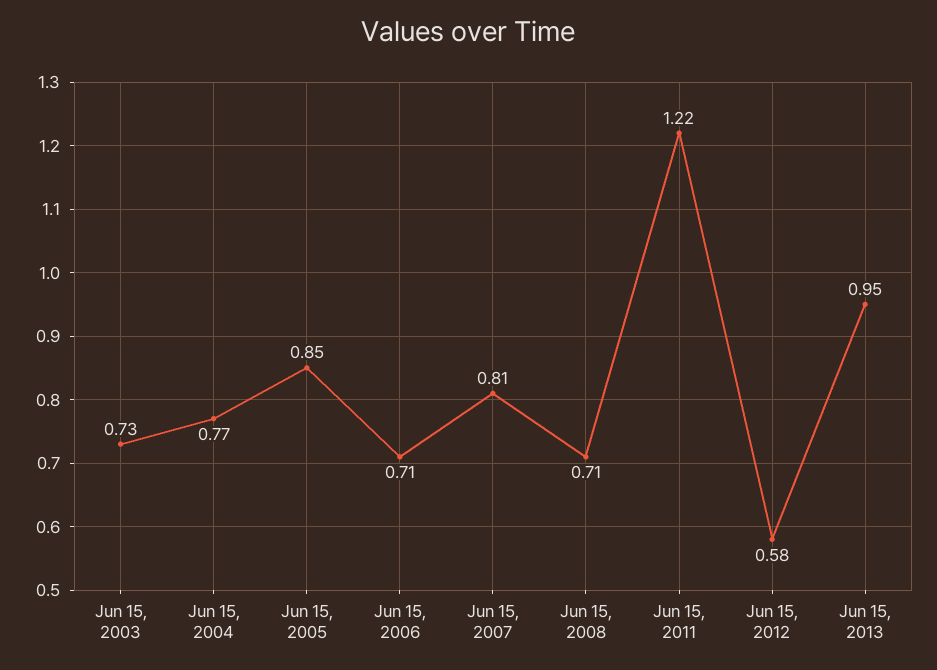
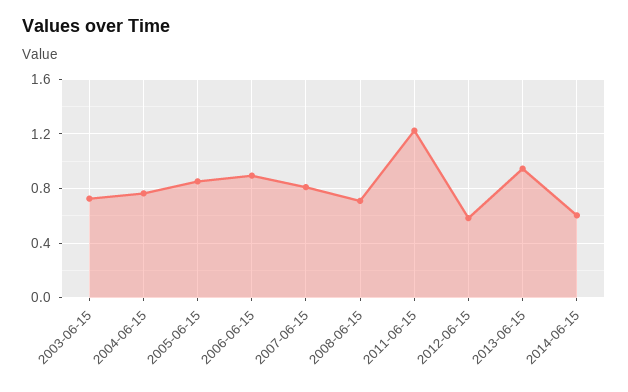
Jun 15, 2006: 0.71 -> 0.9
2014-06-15: none -> 0.6

